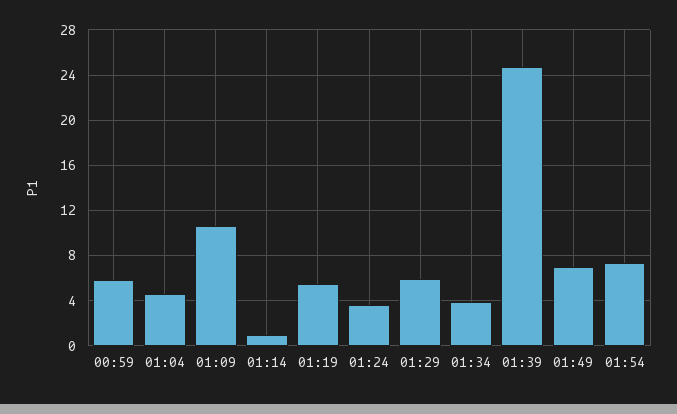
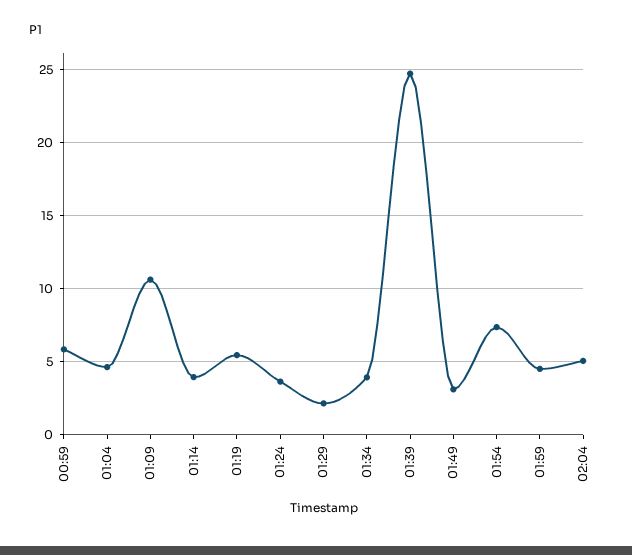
01:14: 1 -> 4
01:29: 6 -> 2
01:49: 7 -> 3
01:59: none -> 4.5
02:04: none -> 5

